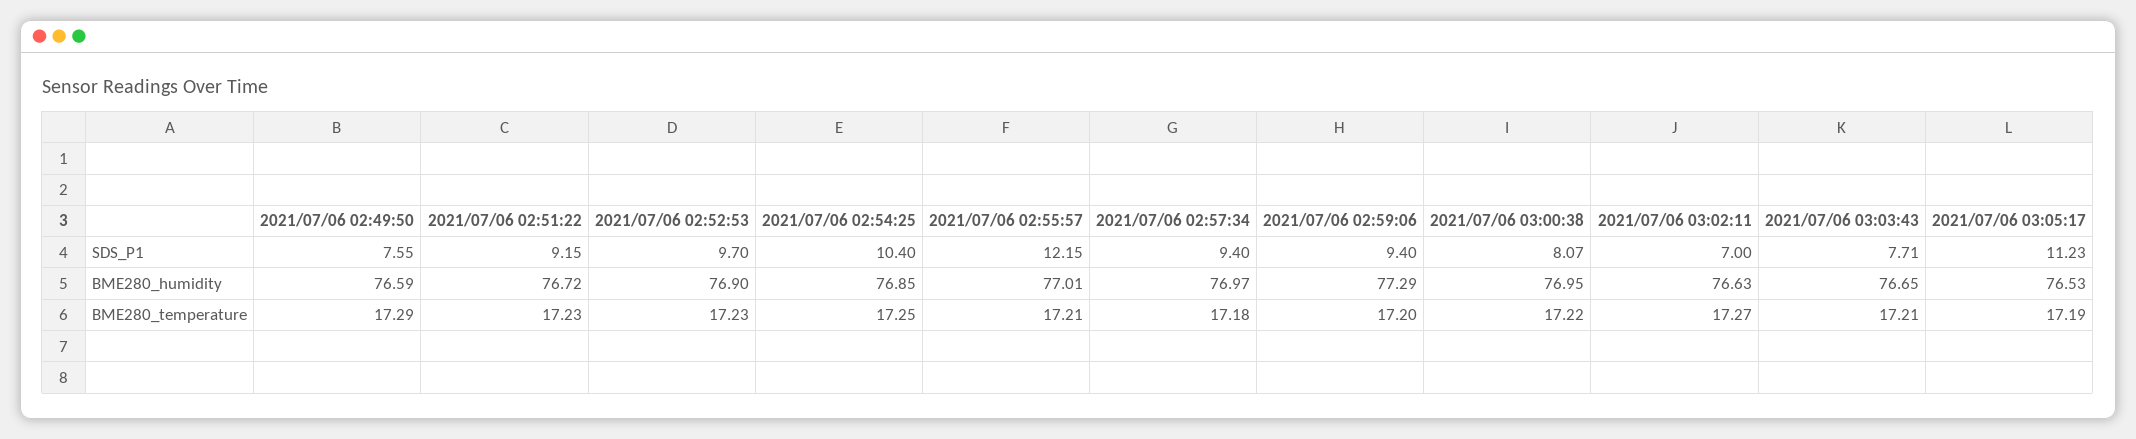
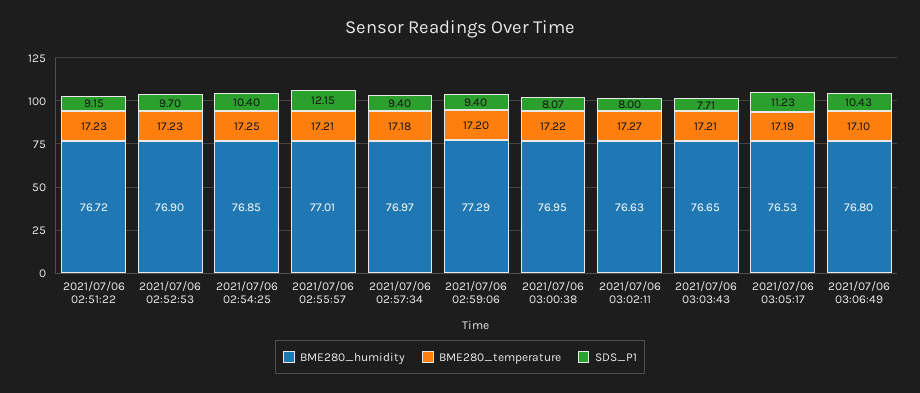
SDS_P1, 2021/07/06 02:49:50: 7.55 -> none
SDS_P1, 2021/07/06 03:02:11: 7 -> 8
BME280_humidity, 2021/07/06 02:49:50: 76.59 -> none
BME280_temperature, 2021/07/06 02:49:50: 17.29 -> none
BME280_humidity, 2021/07/06 03:06:49: none -> 76.8
BME280_temperature, 2021/07/06 03:06:49: none -> 17.1
SDS_P1, 2021/07/06 03:06:49: none -> 10.43

